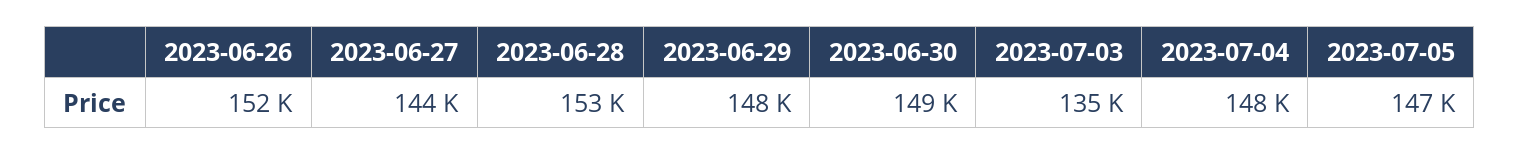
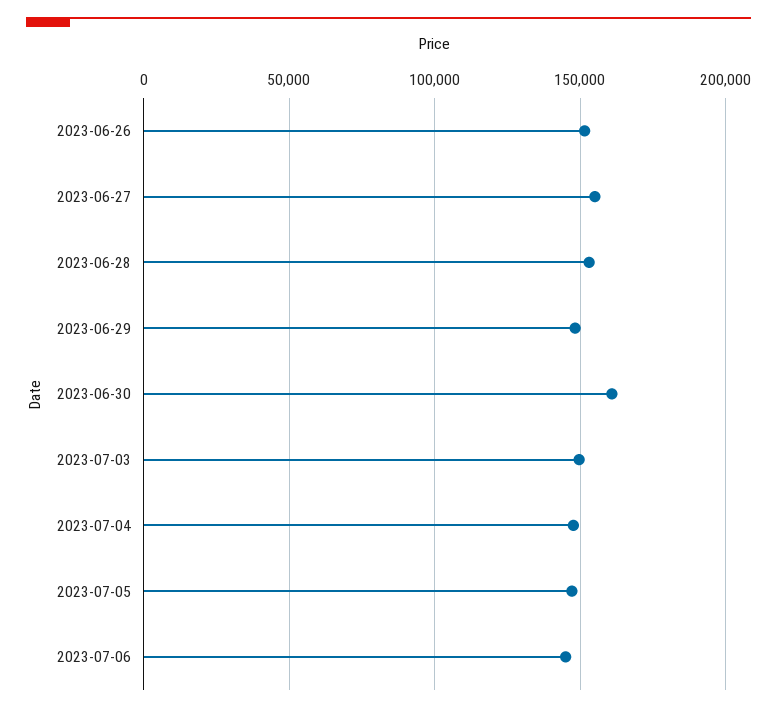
2023-06-27: 144000 -> 155000
2023-06-30: 149000 -> 160000
2023-07-03: 135000 -> 150000
2023-07-06: none -> 145000

